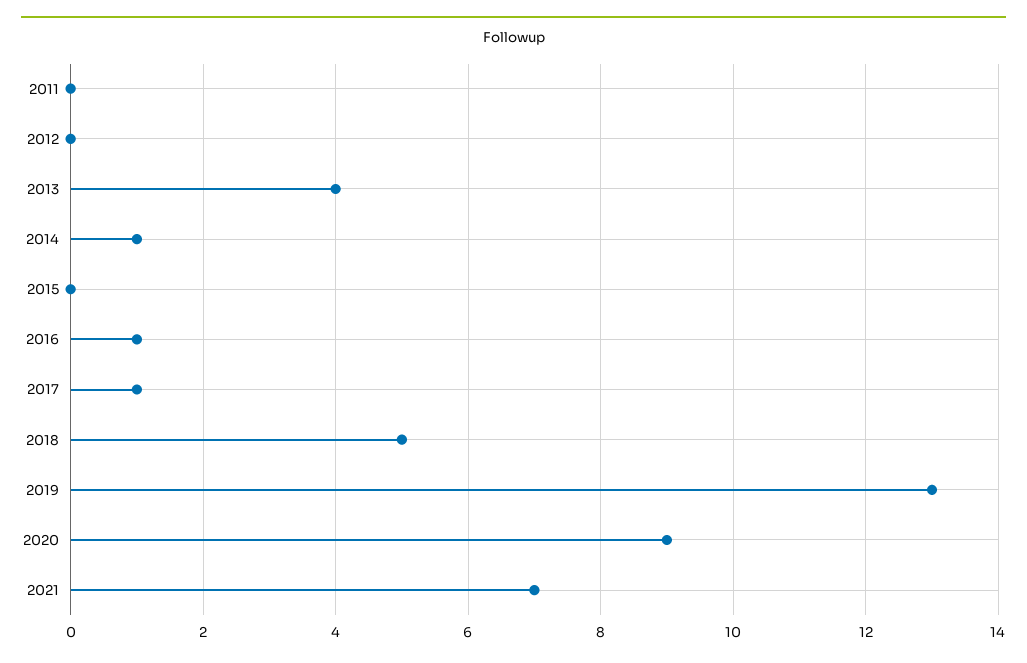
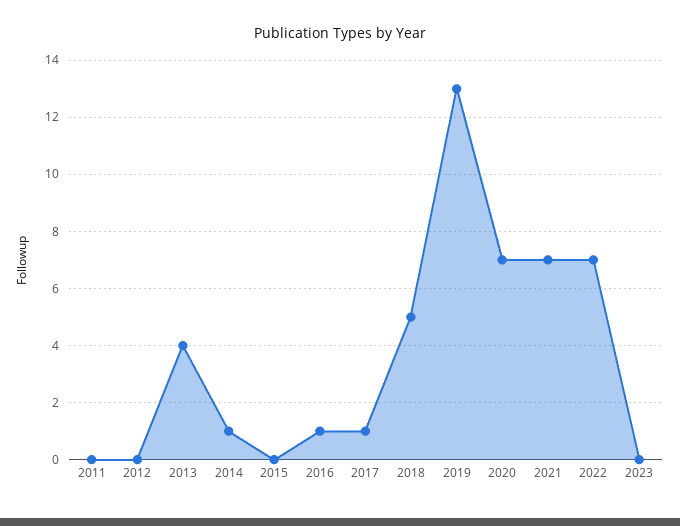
2020: 9 -> 7
2022: none -> 7
2023: none -> 0

